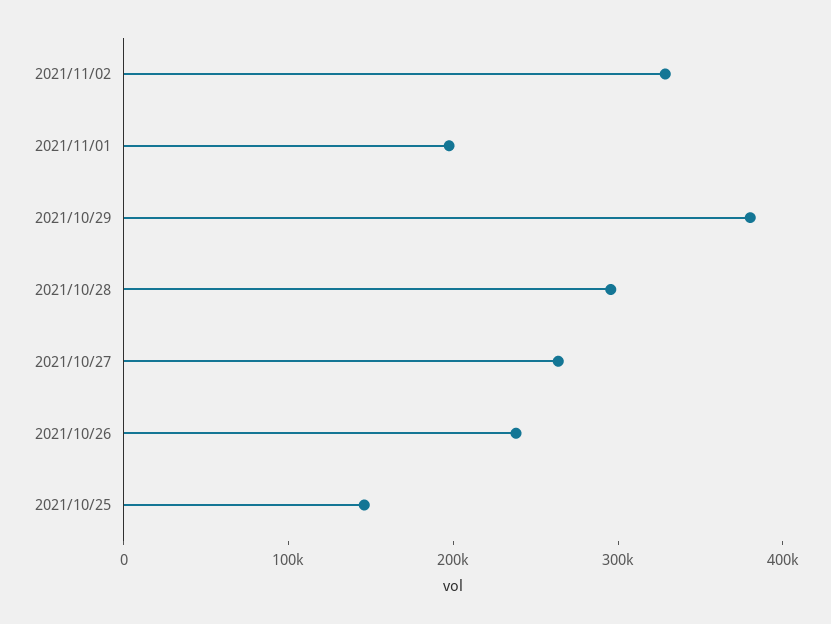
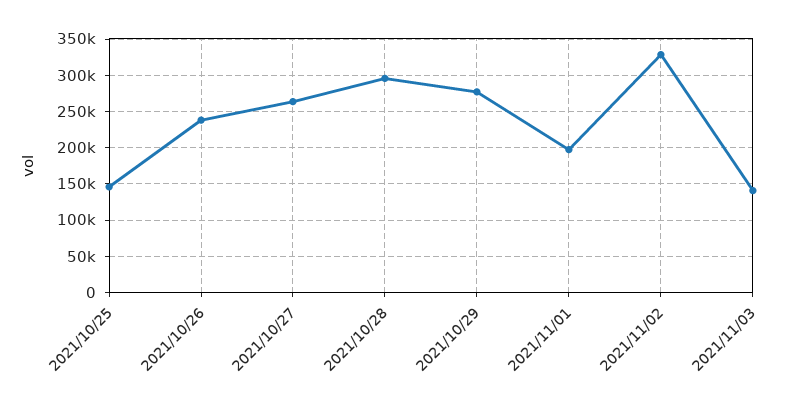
2021/10/29: 380000 -> 280000
2021/11/03: none -> 140000

